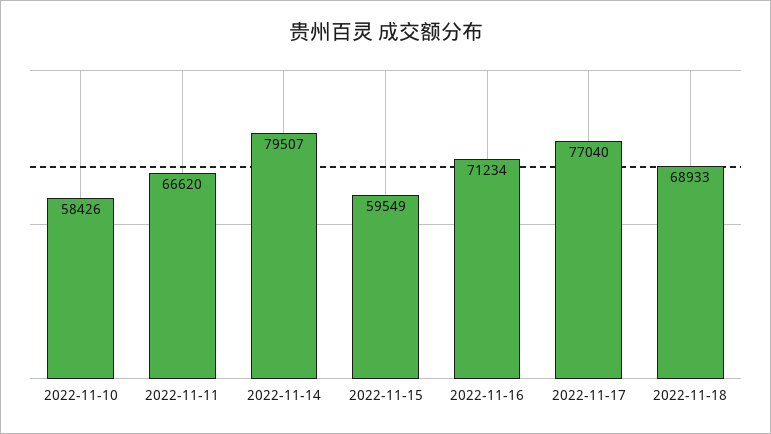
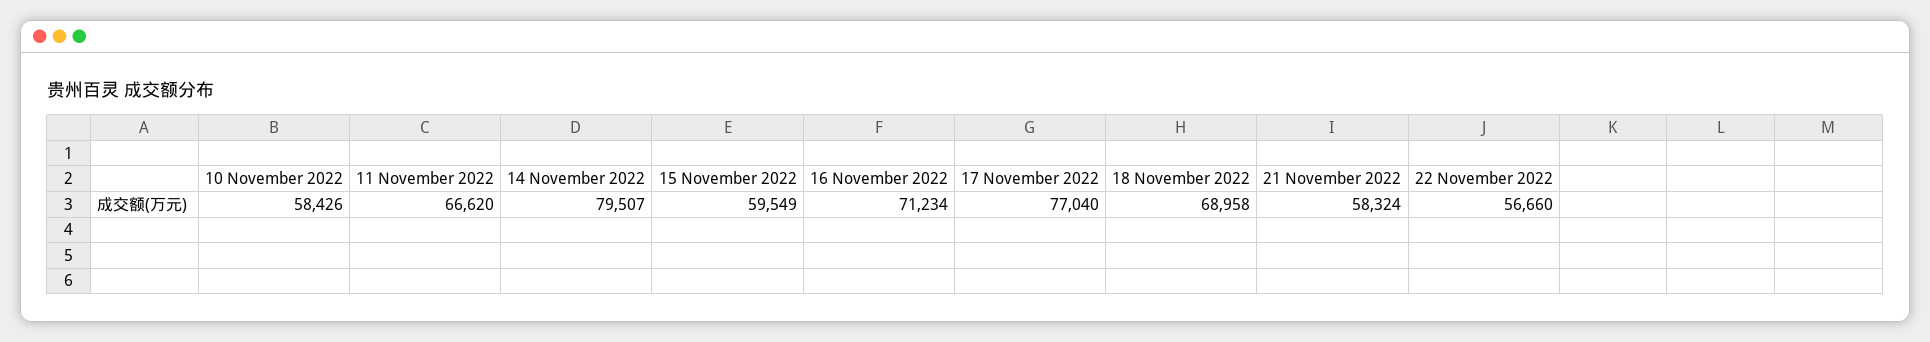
2022-11-18: 68933 -> 68958
21 November 2022: none -> 58324
22 November 2022: none -> 56660

